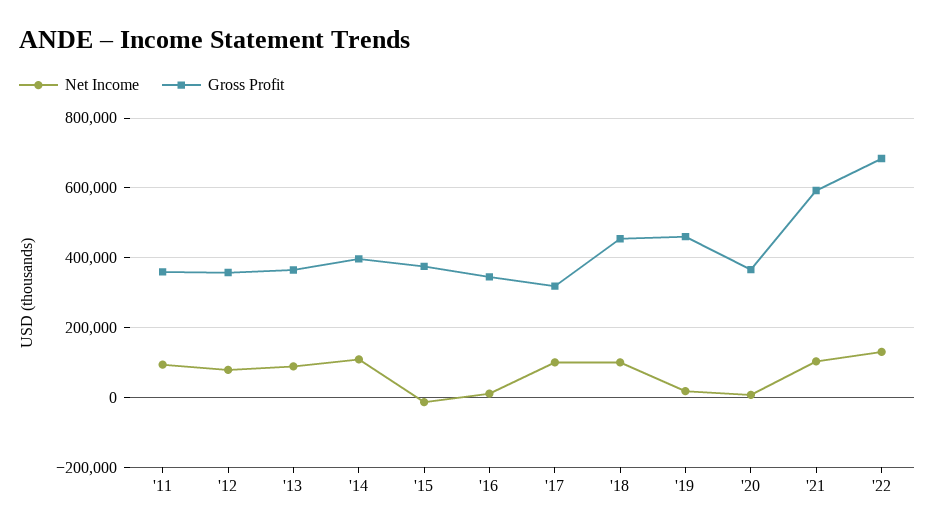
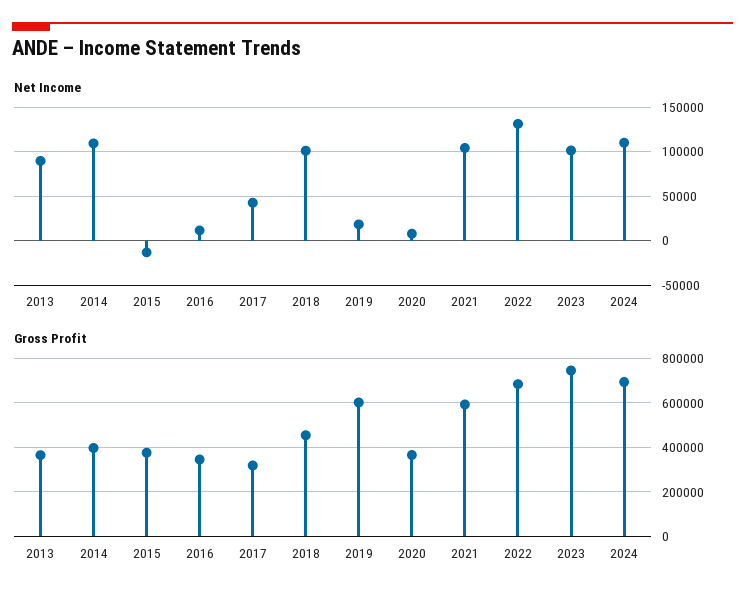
Net Income, '11: 100000 -> none
Gross Profit, '11: 360000 -> none
Net Income, '12: 80000 -> none
Gross Profit, '12: 360000 -> none
Net Income, '17: 100000 -> 40000
Gross Profit, '19: 460000 -> 600000
Net Income, 2023: none -> 100000
Net Income, 2024: none -> 110000
Gross Profit, 2023: none -> 750000
Gross Profit, 2024: none -> 700000

